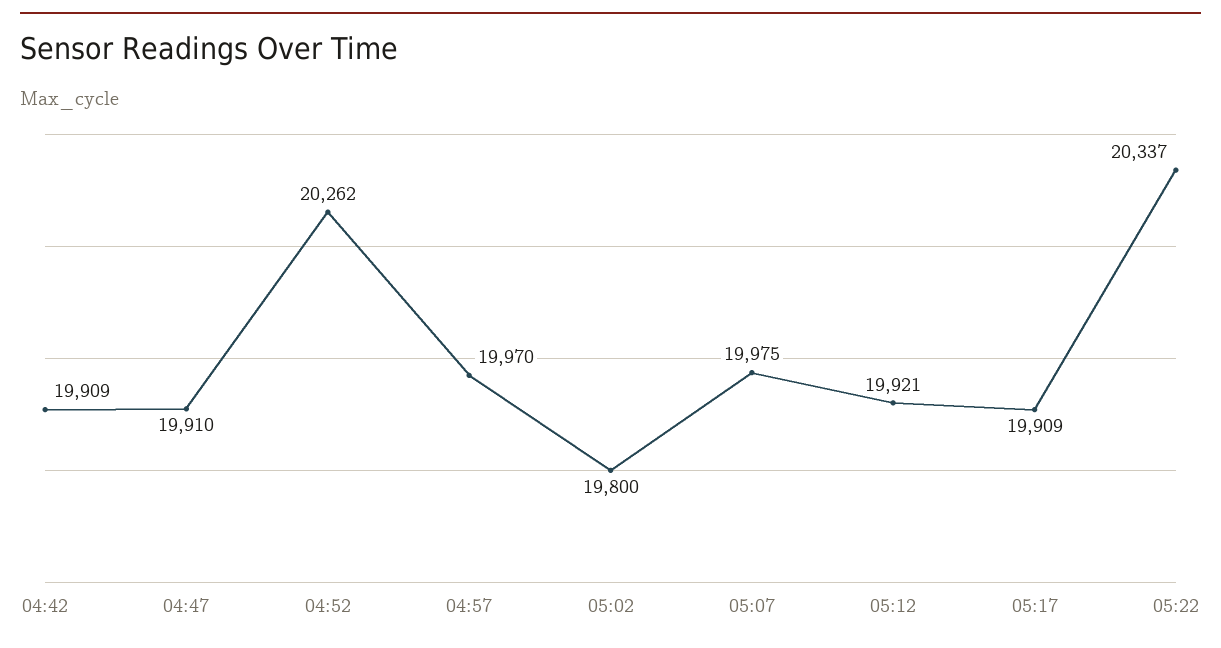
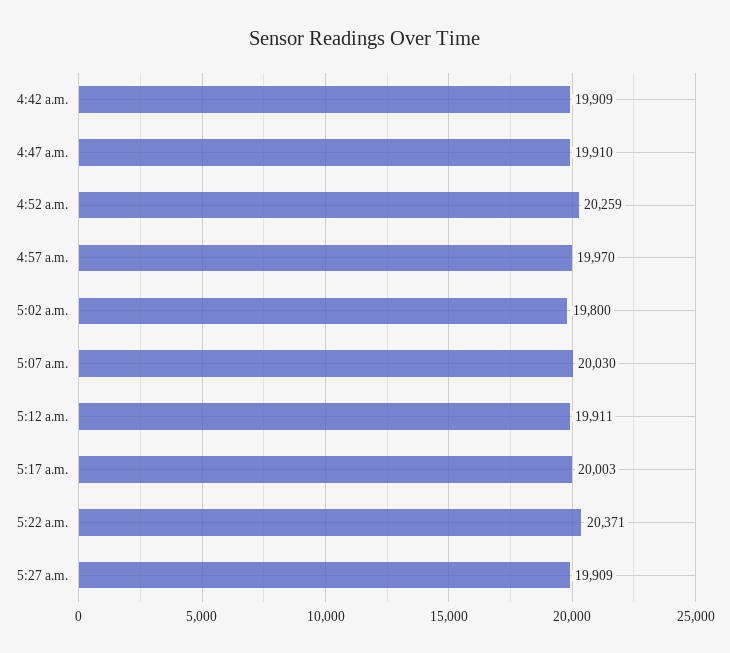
04:52: 20262 -> 20259
05:07: 19975 -> 20030
05:12: 19921 -> 19911
05:17: 19909 -> 20003
05:22: 20337 -> 20371
5:27 a.m.: none -> 19909

